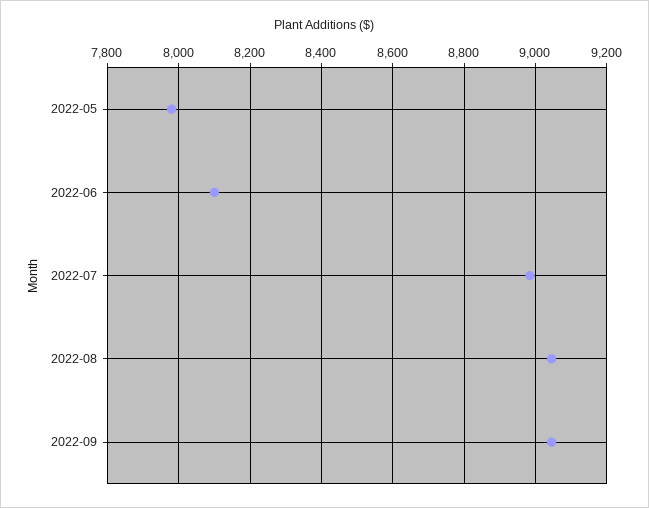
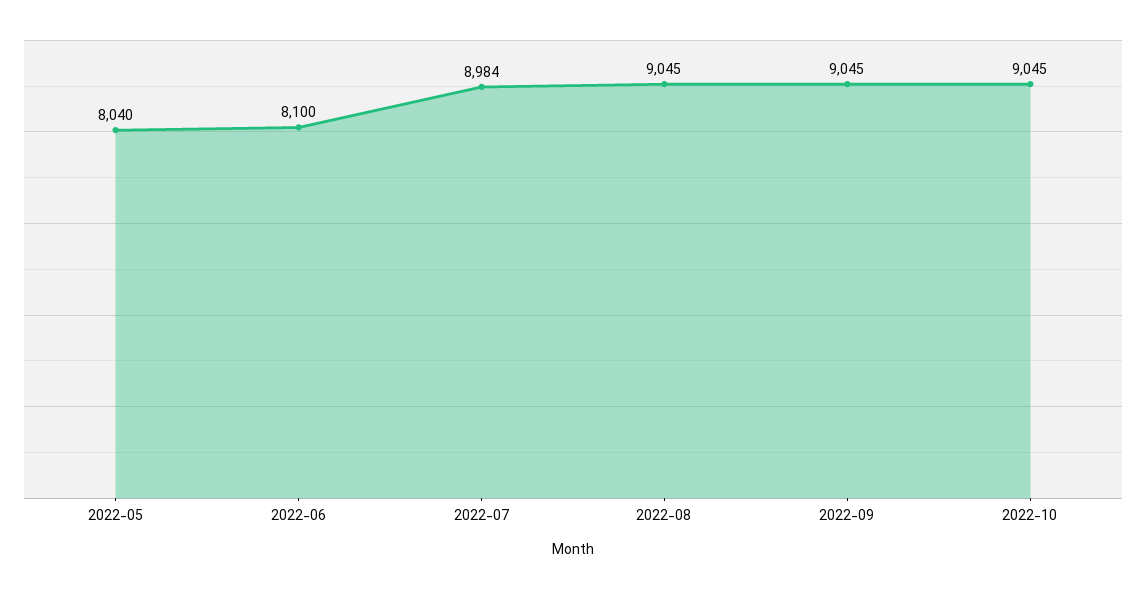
2022-05: 7980 -> 8040
2022-10: none -> 9045

